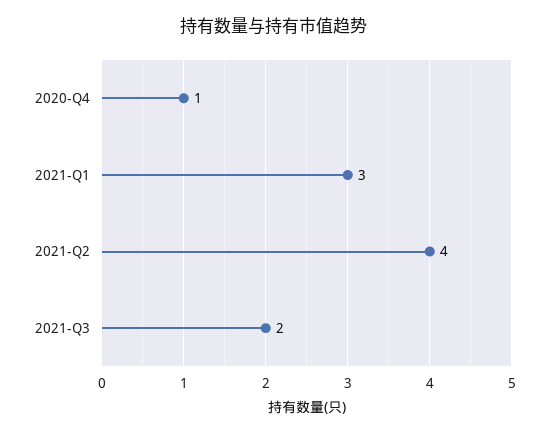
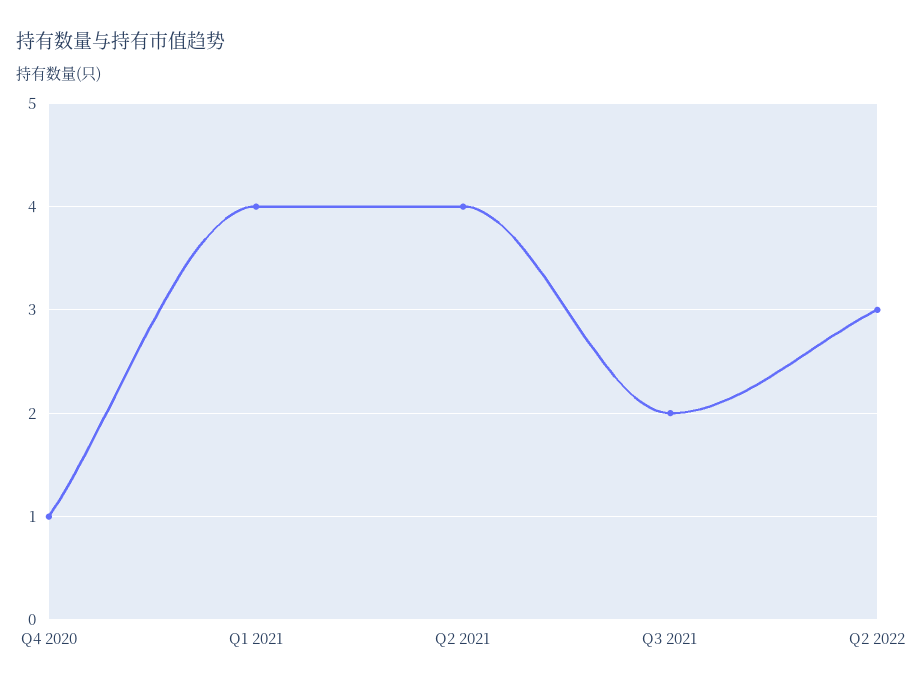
2021-Q1: 3 -> 4
Q2 2022: none -> 3

